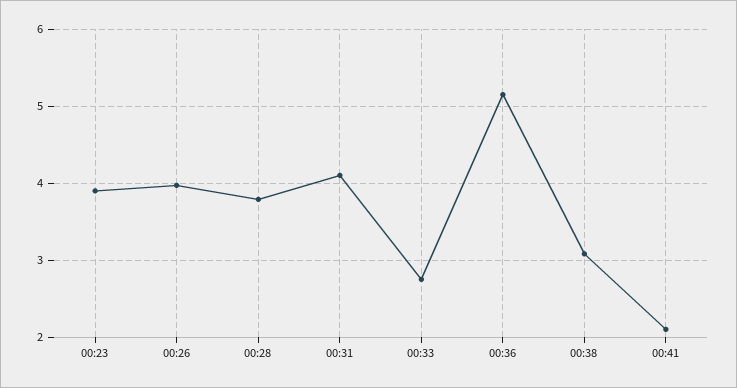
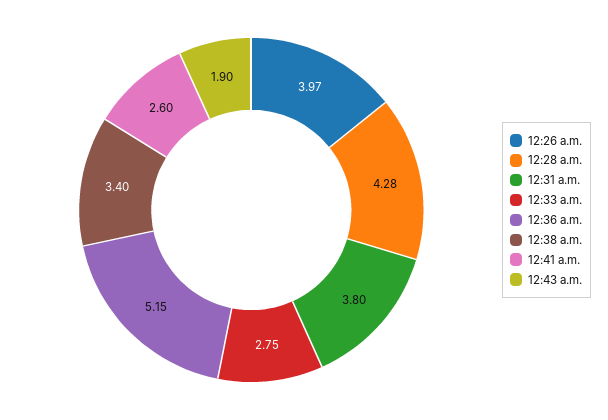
00:23: 3.9 -> none
00:28: 3.8 -> 4.28
00:31: 4.1 -> 3.8
00:38: 3.1 -> 3.4
00:41: 2.1 -> 2.6
12:43 a.m.: none -> 1.9

